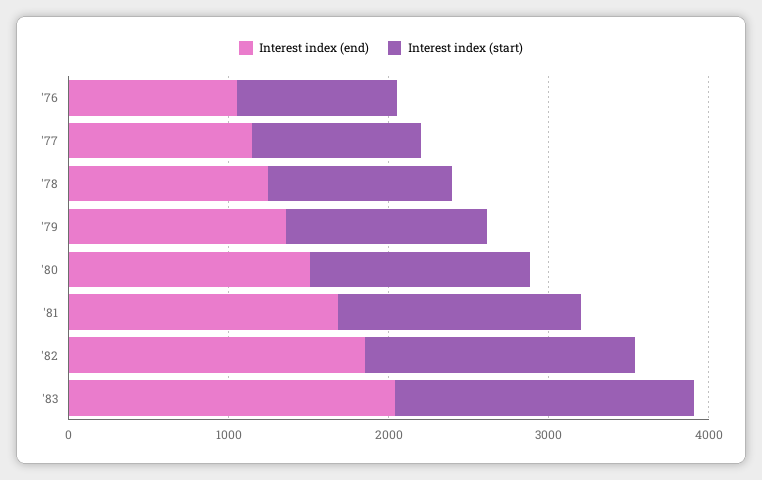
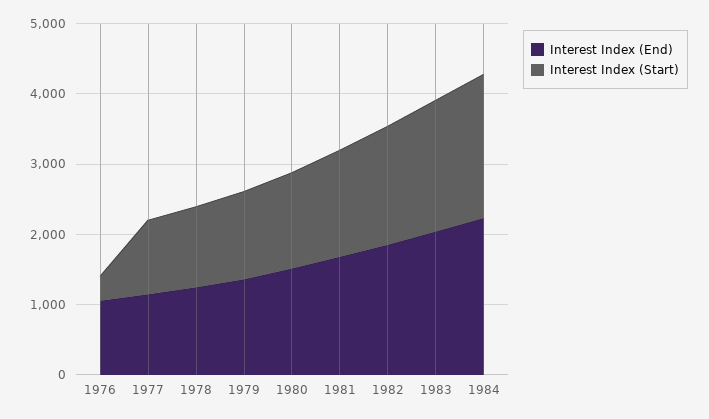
Interest index (start), '76: 1000 -> 400
Interest index (end), 1984: none -> 2200
Interest index (start), 1984: none -> 2000

